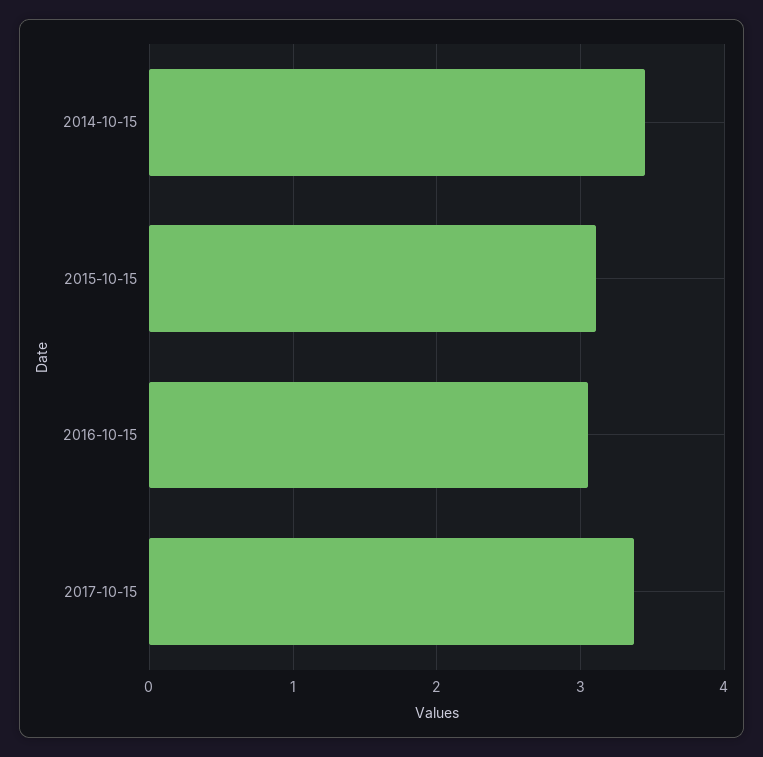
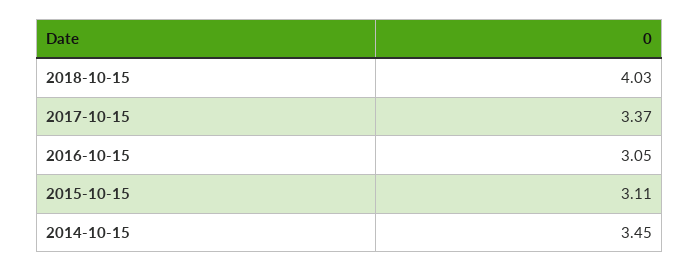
2018-10-15: none -> 4.03

